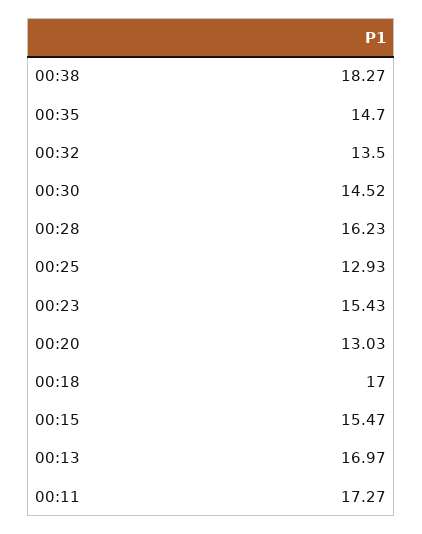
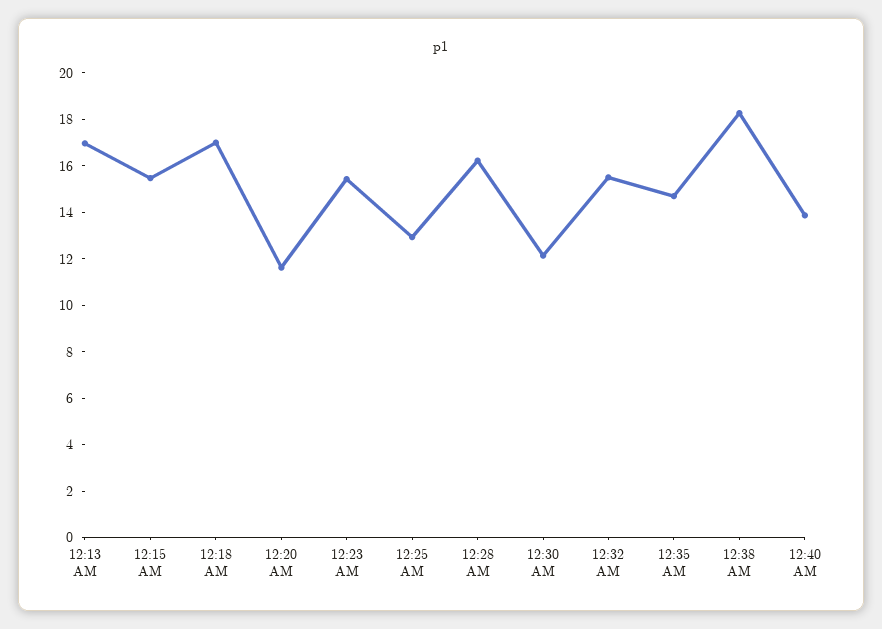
00:32: 13.5 -> 15.5
00:30: 14.52 -> 12
00:20: 13.03 -> 11.5
00:11: 17.27 -> none
12:40 AM: none -> 14

